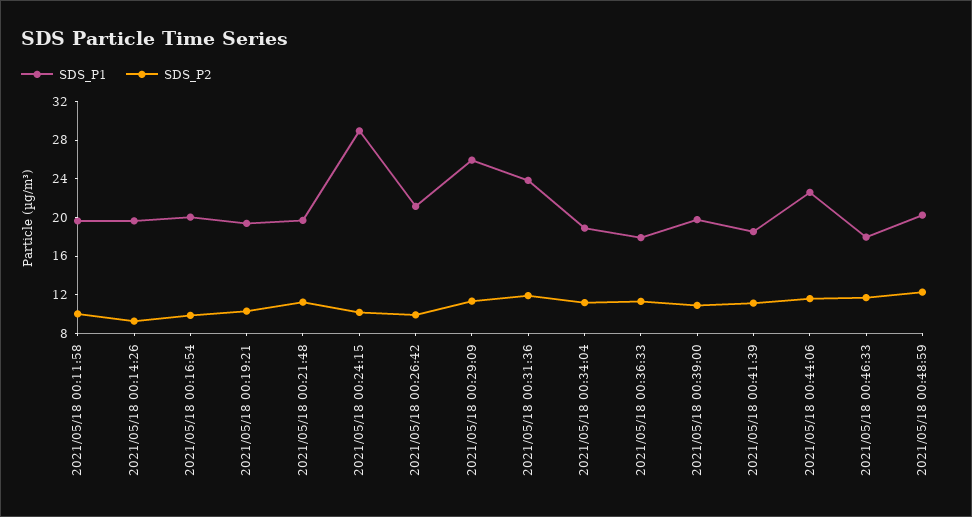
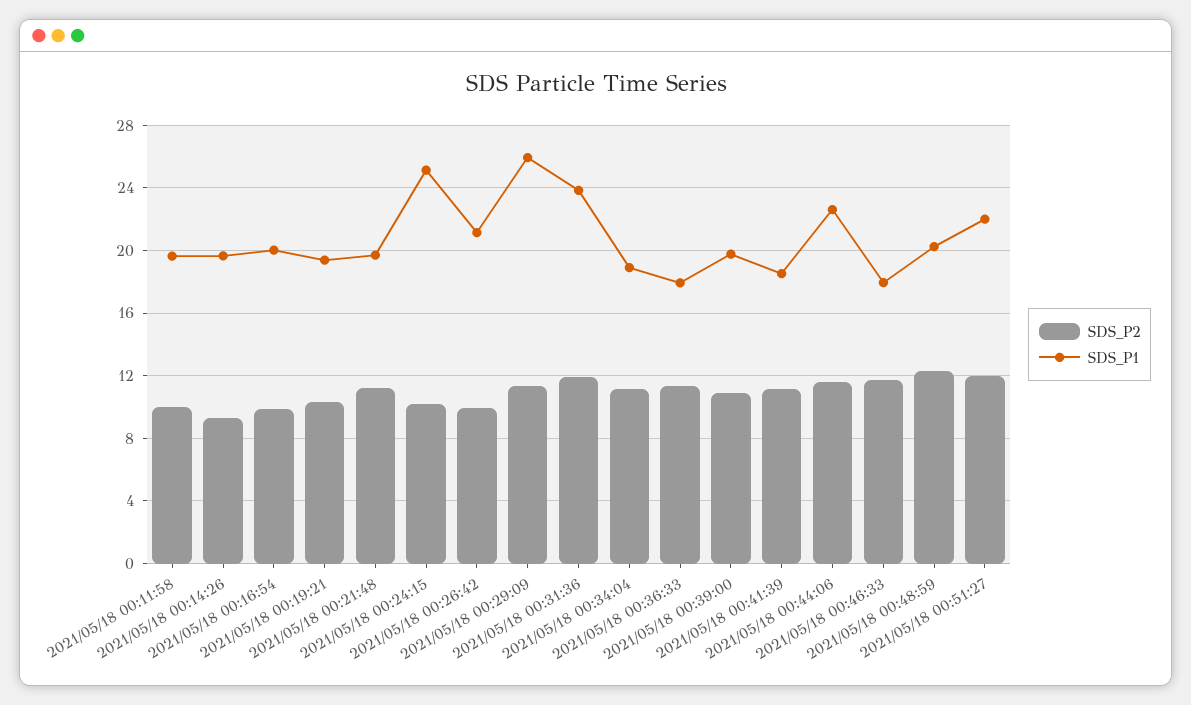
SDS_P1, 2021/05/18 00:24:15: 29 -> 25
SDS_P2, 2021/05/18 00:51:27: none -> 12
SDS_P1, 2021/05/18 00:51:27: none -> 22

